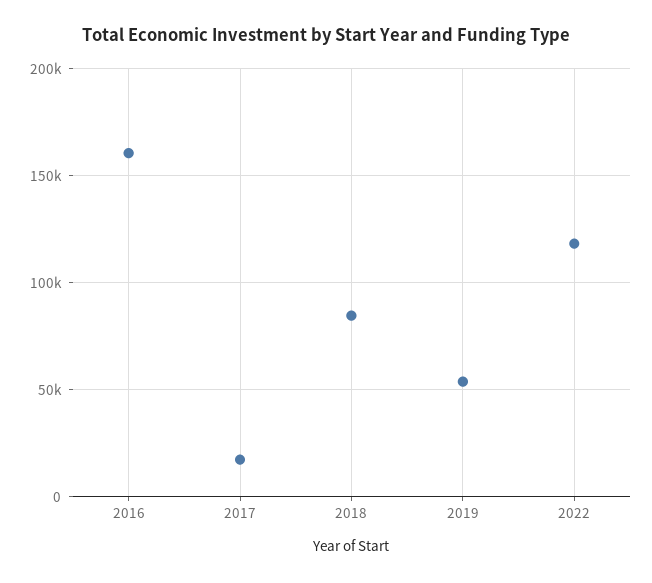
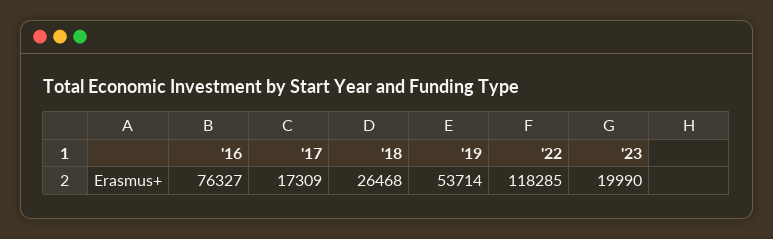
2016: 160000 -> 76327
2018: 85000 -> 26468
'23: none -> 19990

